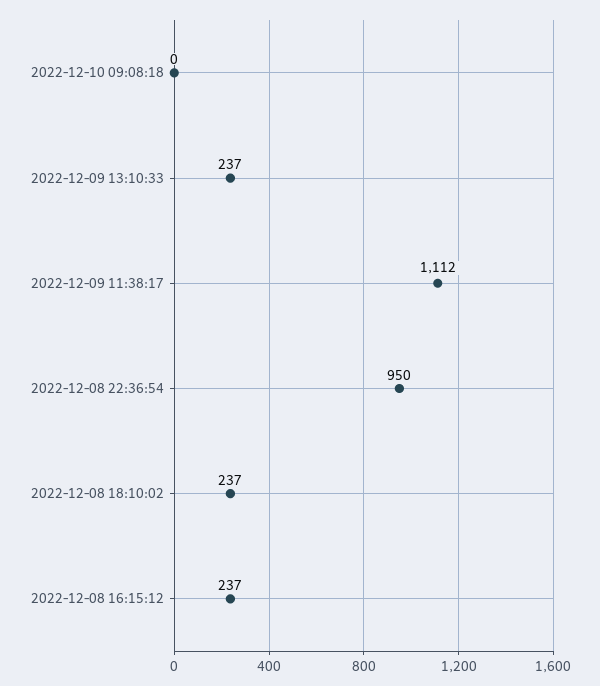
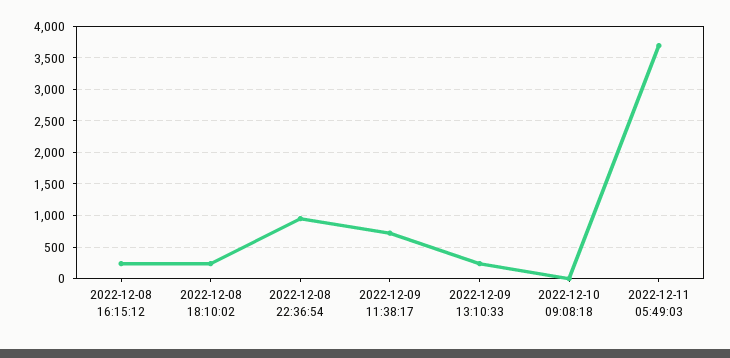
2022-12-09 11:38:17: 1112 -> 700
2022-12-11 05:49:03: none -> 3700

